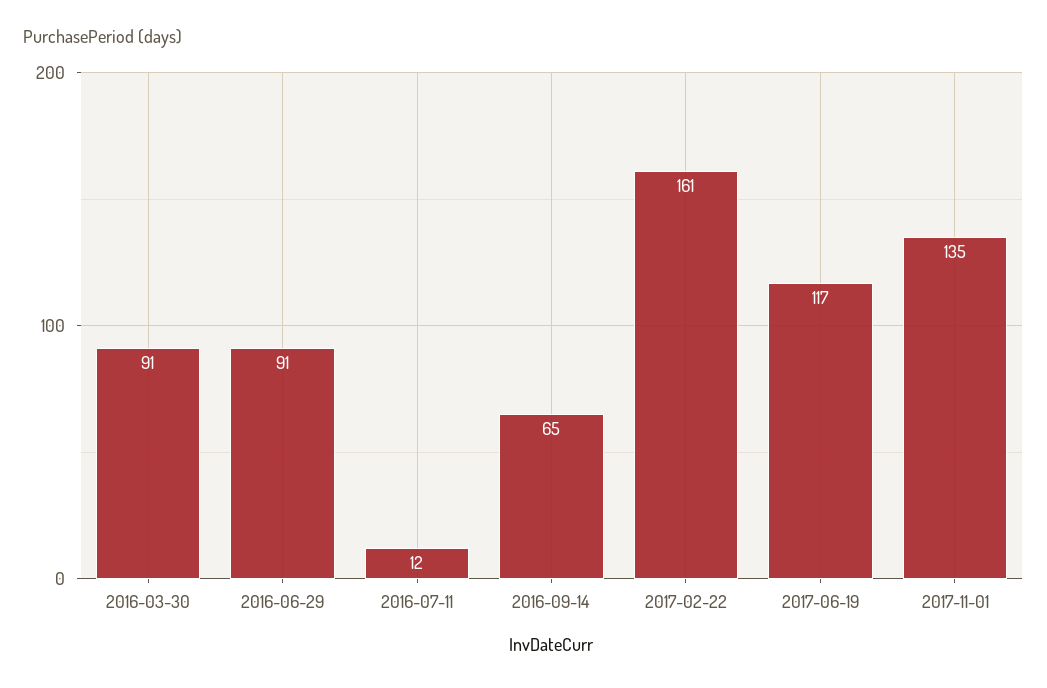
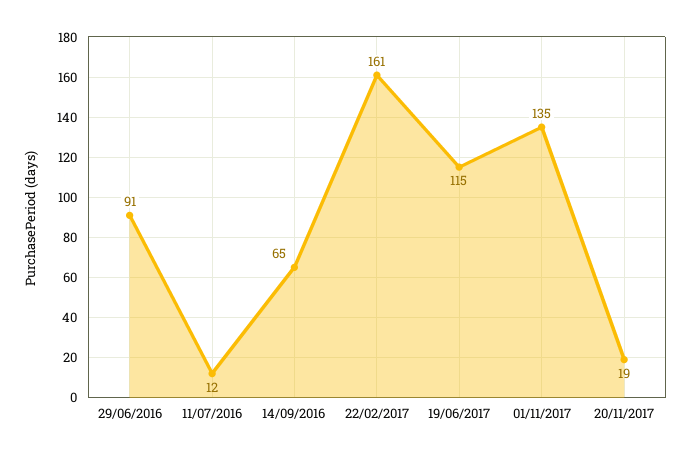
2016-03-30: 91 -> none
2017-06-19: 117 -> 115
20/11/2017: none -> 19

